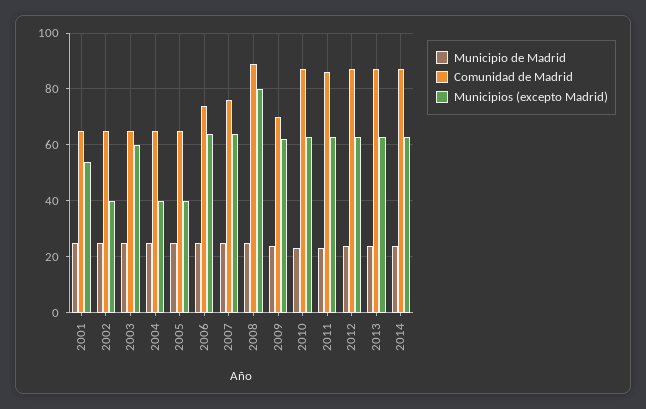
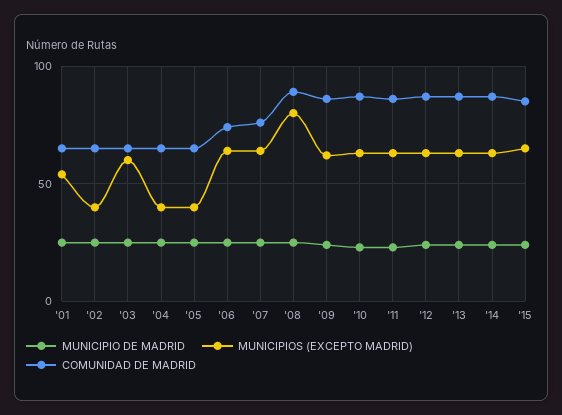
Comunidad de Madrid, 2009: 70 -> 85
Municipio de Madrid, '15: none -> 25
Municipios (excepto Madrid), '15: none -> 65
Comunidad de Madrid, '15: none -> 85

